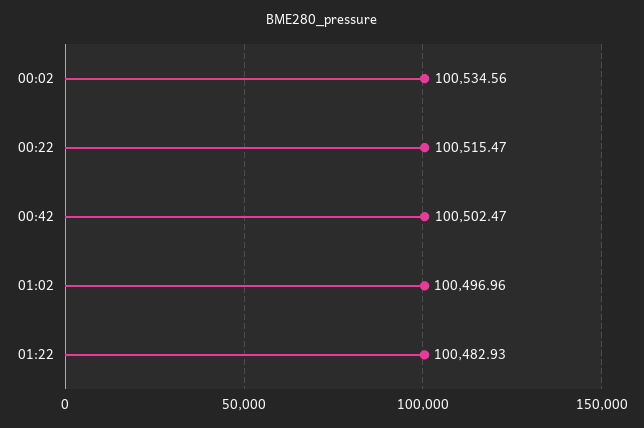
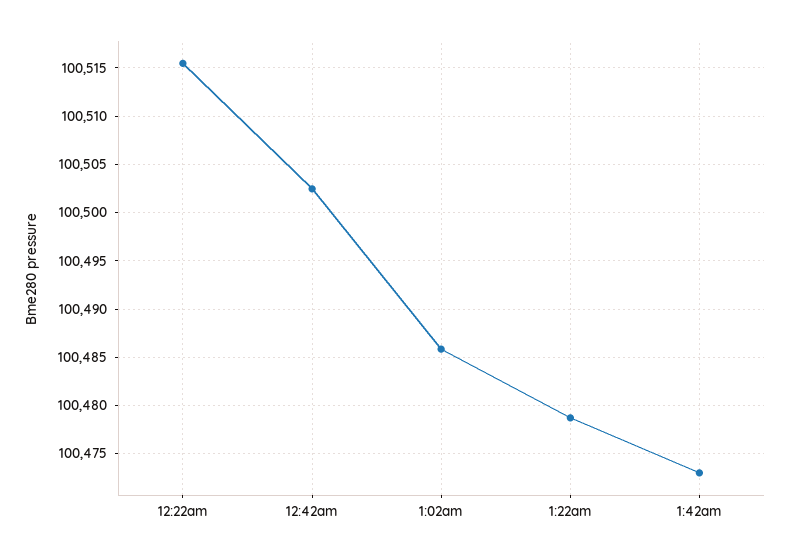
00:02: 100534.56 -> none
01:02: 100496.96 -> 100486
01:22: 100482.93 -> 100479
1:42am: none -> 100473

